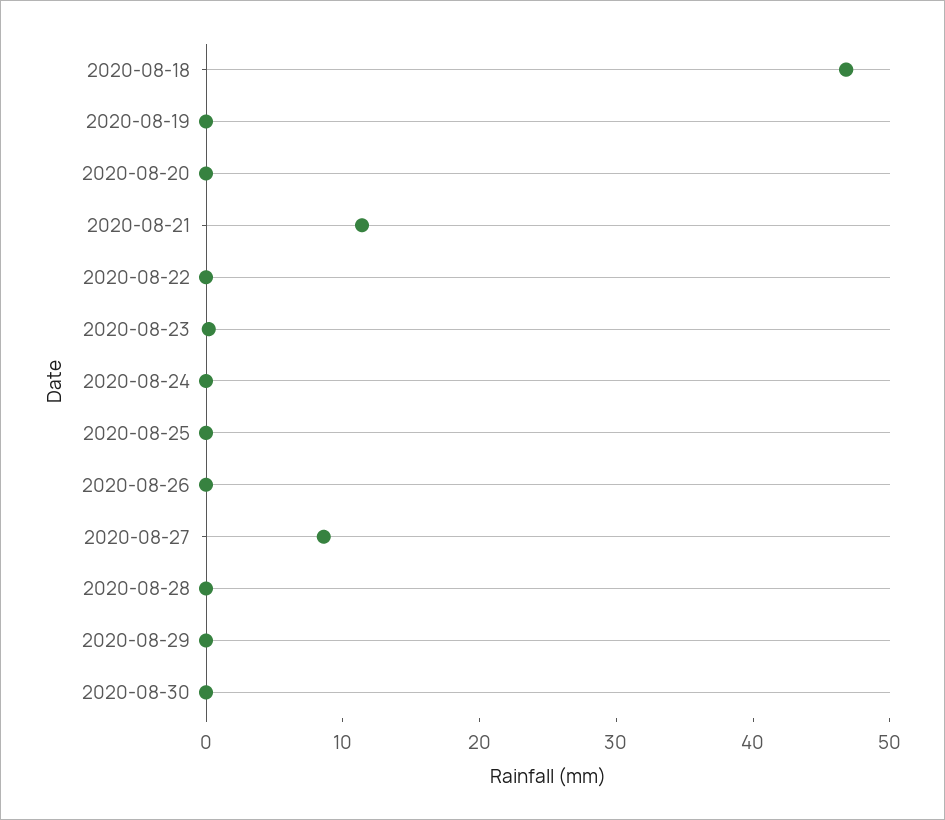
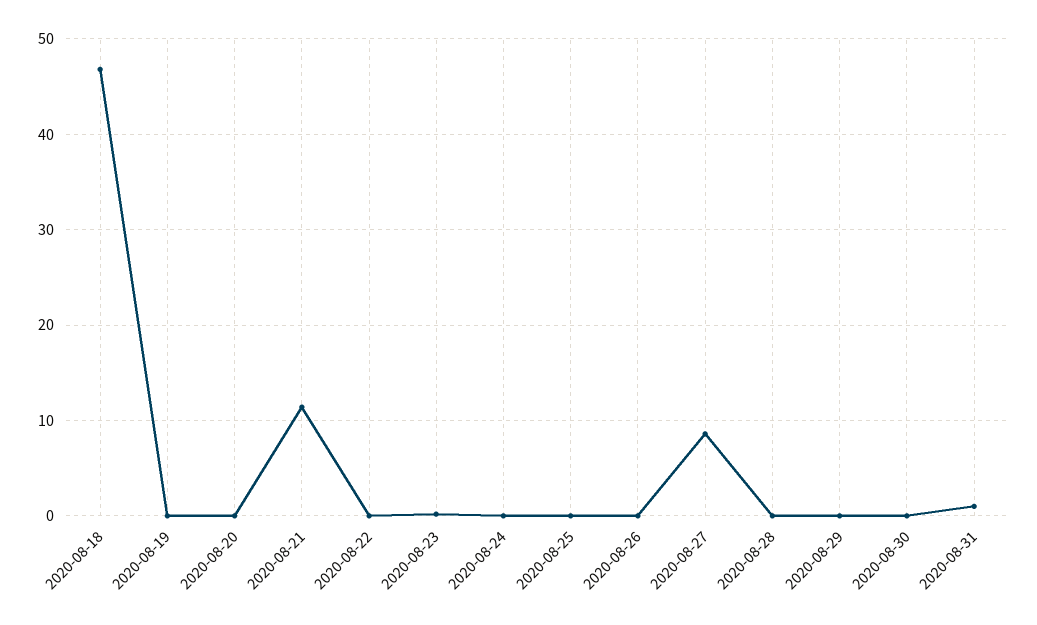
2020-08-31: none -> 1

